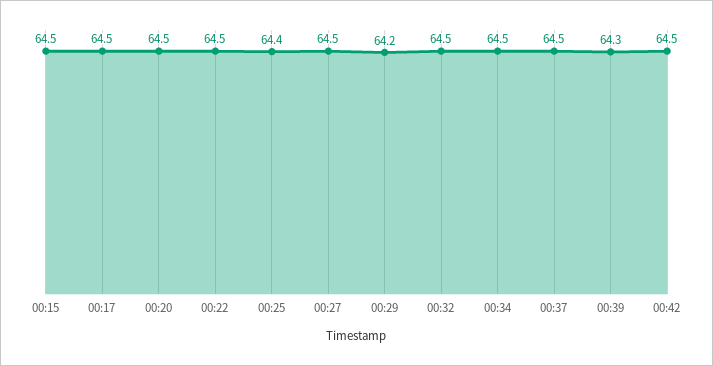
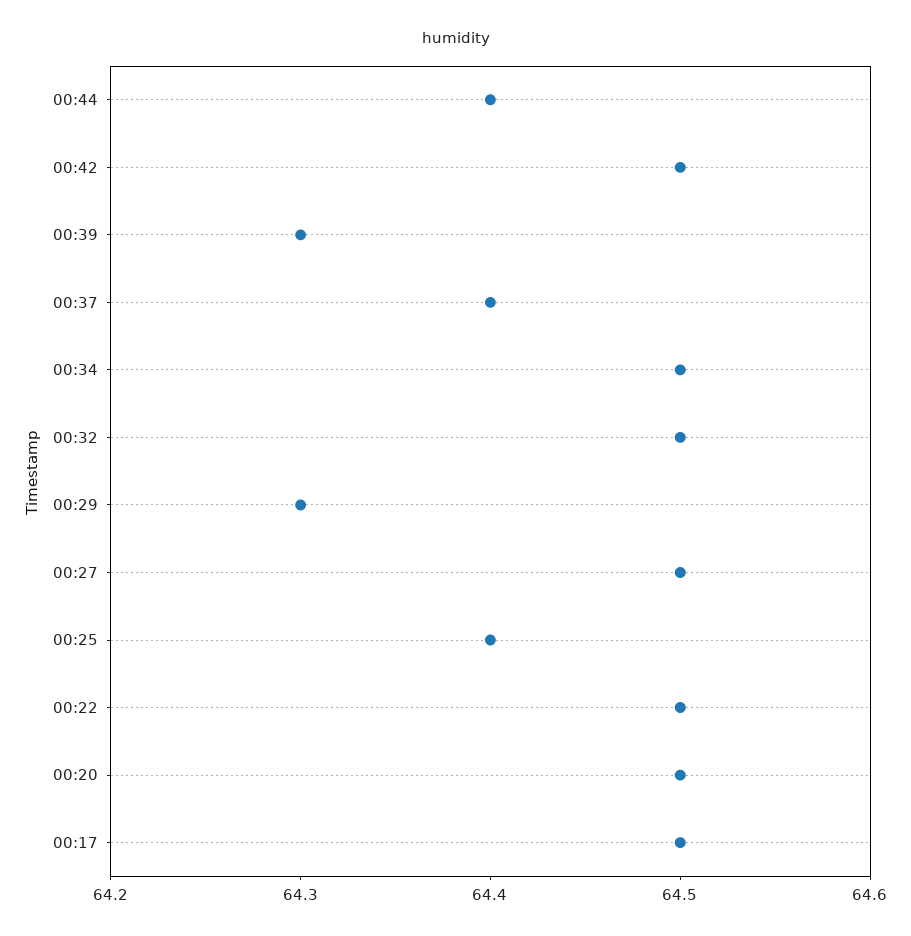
00:15: 64.5 -> none
00:29: 64.2 -> 64.3
00:37: 64.5 -> 64.4
00:44: none -> 64.4

